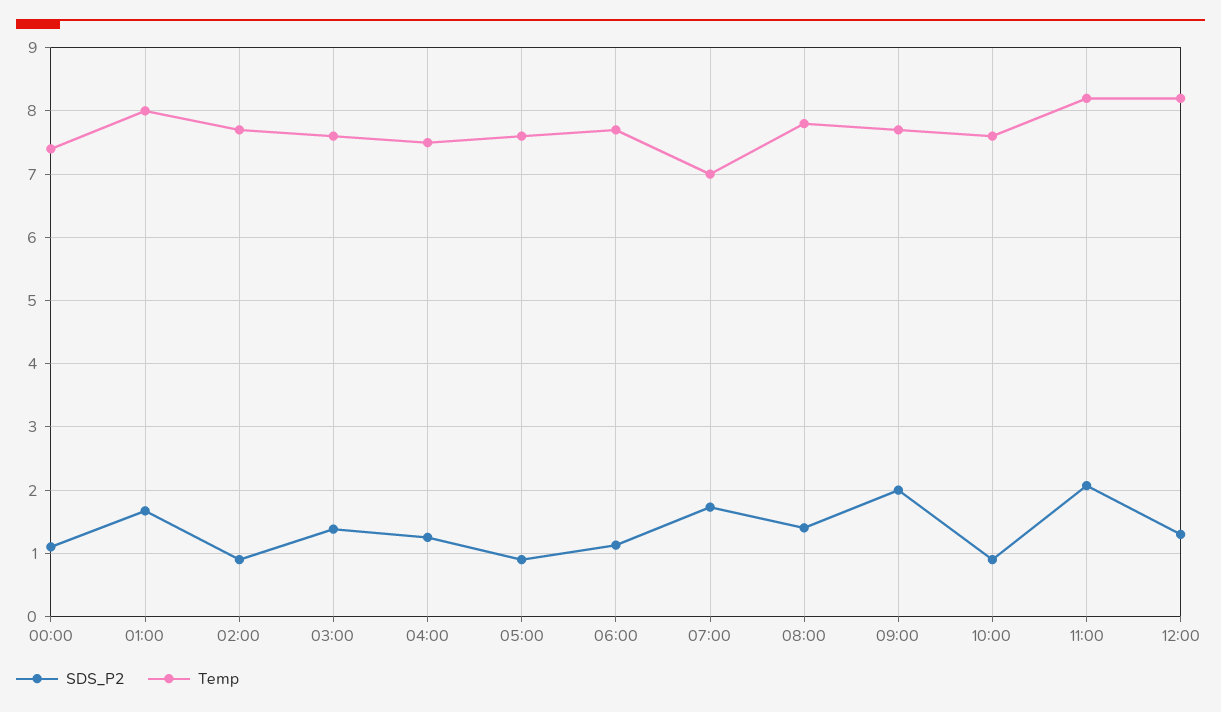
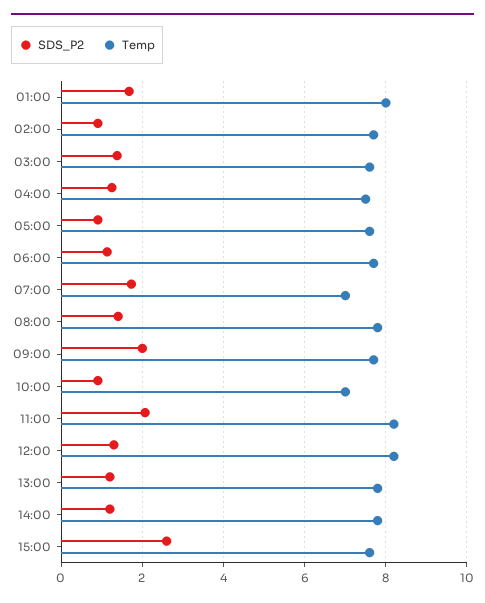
SDS_P2, 00:00: 1.1 -> none
Temp, 00:00: 7.4 -> none
Temp, 10:00: 7.6 -> 7
SDS_P2, 13:00: none -> 1.2
Temp, 13:00: none -> 7.8
SDS_P2, 14:00: none -> 1.2
Temp, 14:00: none -> 7.8
SDS_P2, 15:00: none -> 2.6
Temp, 15:00: none -> 7.6

